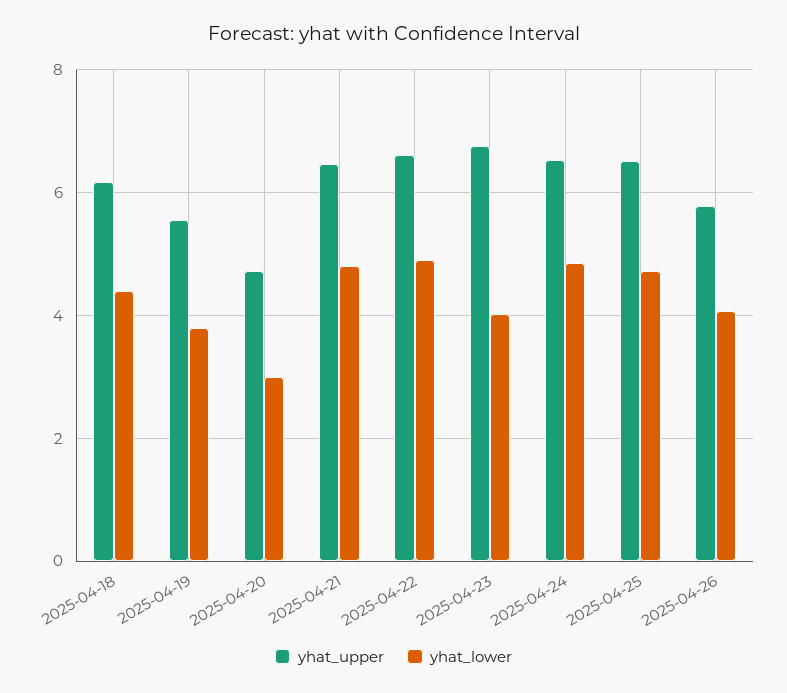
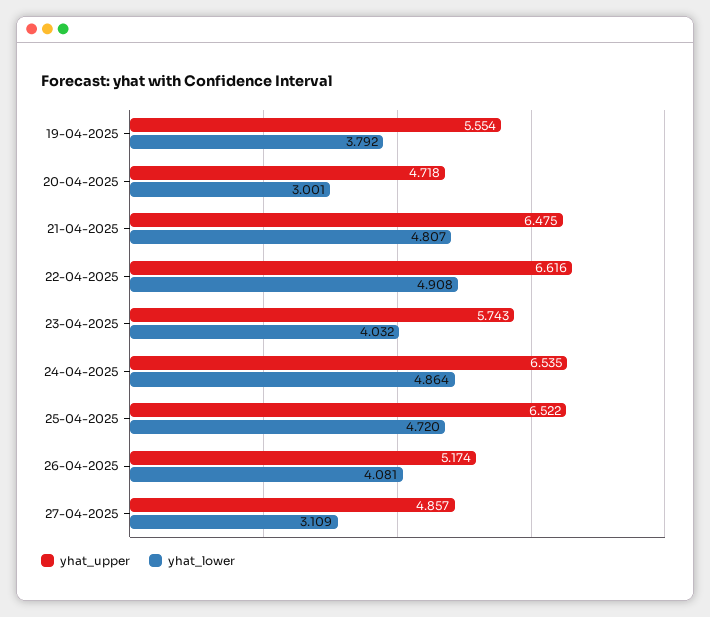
yhat_upper, 2025-04-18: 6.2 -> none
yhat_lower, 2025-04-18: 4.4 -> none
yhat_upper, 2025-04-23: 6.8 -> 5.743
yhat_upper, 2025-04-26: 5.8 -> 5.174
yhat_upper, 27-04-2025: none -> 4.857
yhat_lower, 27-04-2025: none -> 3.109

